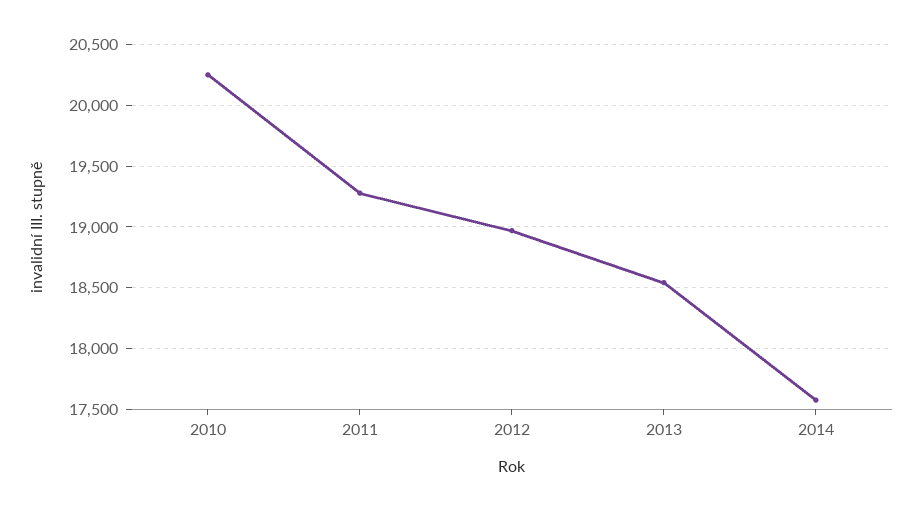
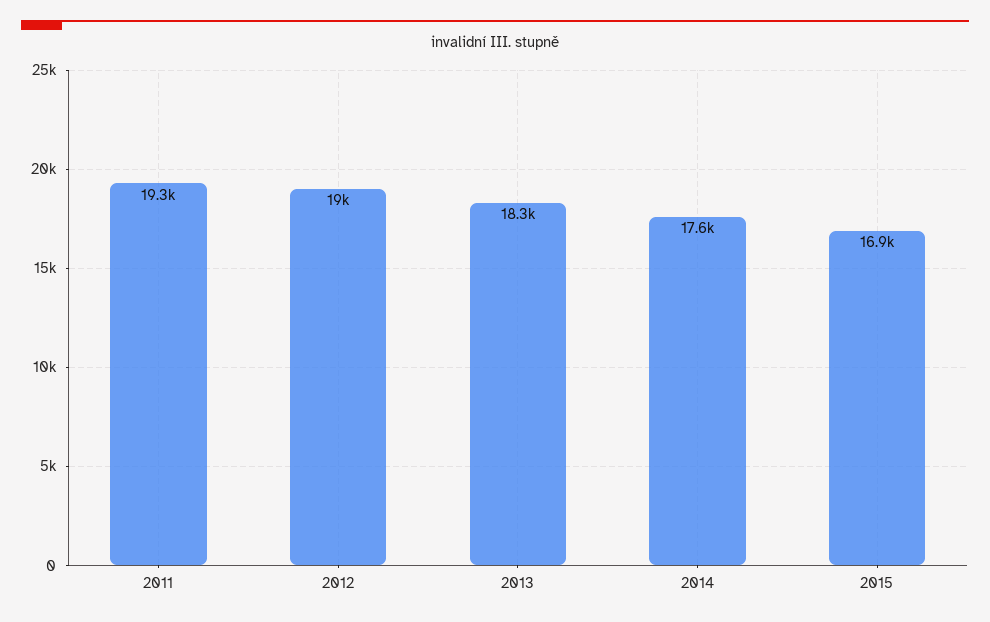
2010: 20250 -> none
2013: 18550 -> 18300
2015: none -> 16900

